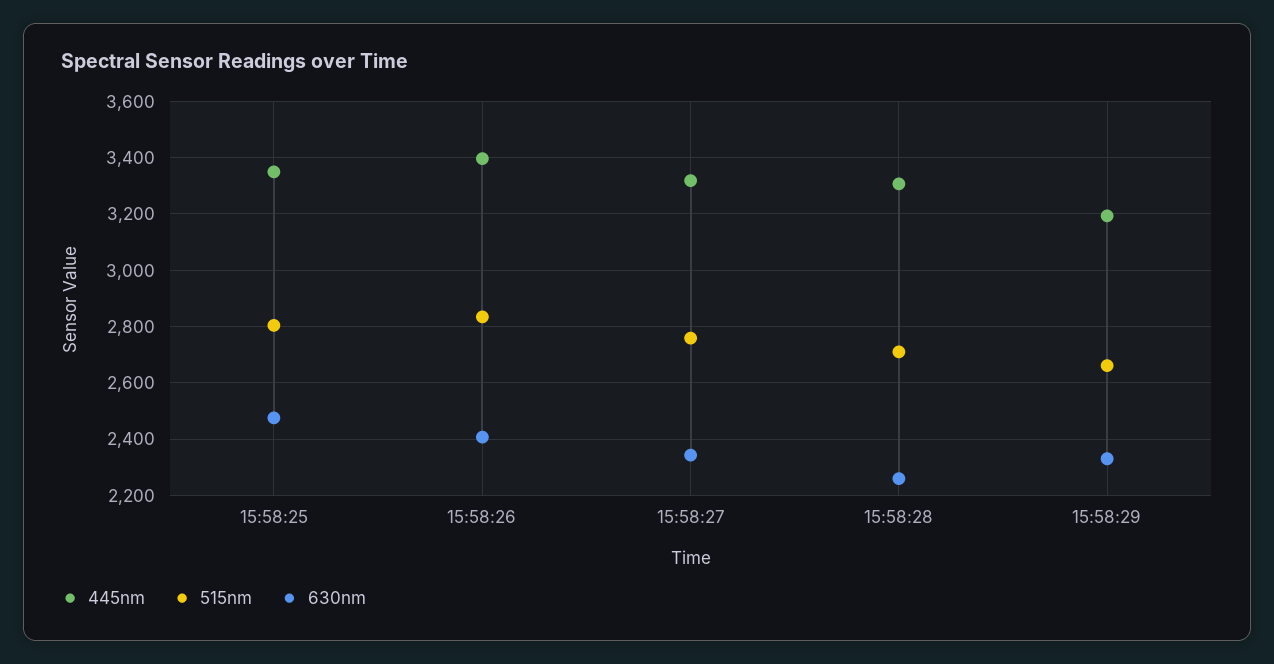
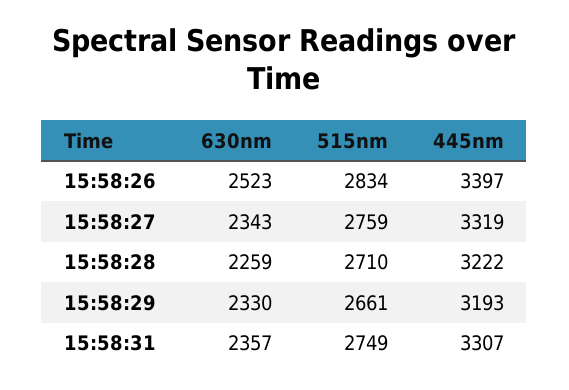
445nm, 15:58:25: 3350 -> none
515nm, 15:58:25: 2800 -> none
630nm, 15:58:25: 2475 -> none
630nm, 15:58:26: 2400 -> 2523
445nm, 15:58:28: 3300 -> 3222
630nm, 15:58:31: none -> 2357
515nm, 15:58:31: none -> 2749
445nm, 15:58:31: none -> 3307

